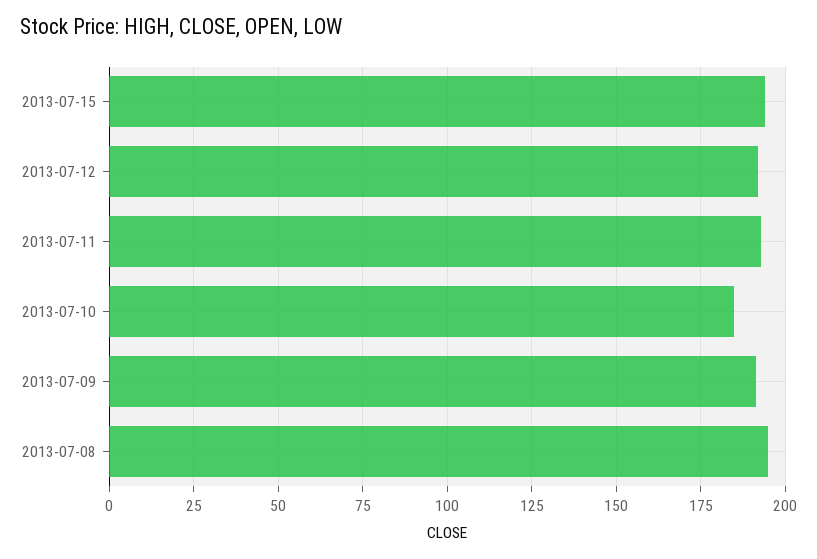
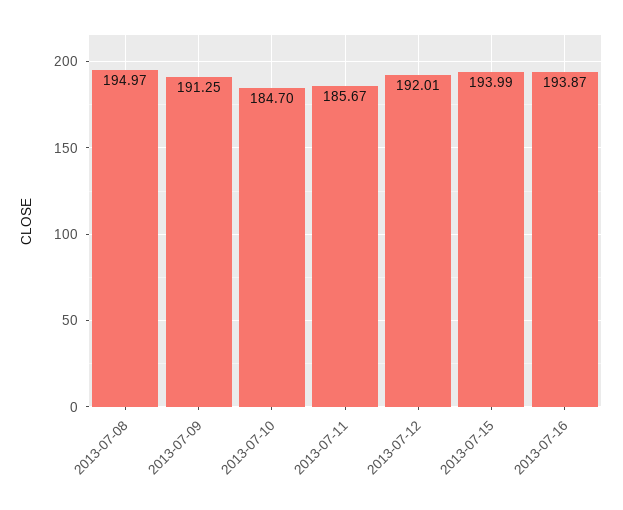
2013-07-11: 192.5 -> 185.67
2013-07-16: none -> 193.87

